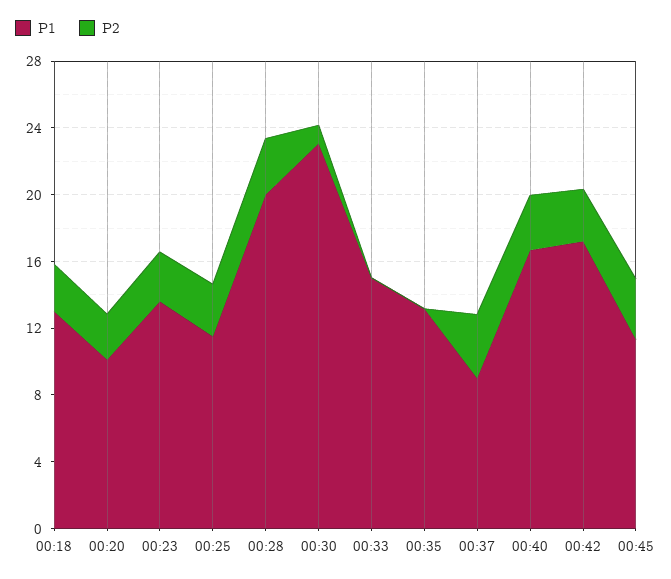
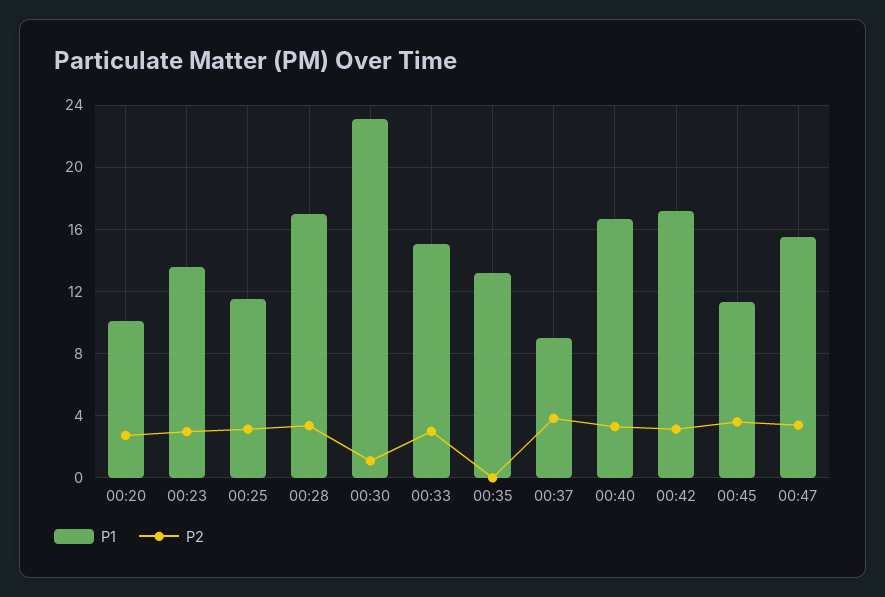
P1, 00:18: 13 -> none
P2, 00:18: 3 -> none
P1, 00:28: 20 -> 17
P2, 00:33: 0 -> 3
P1, 00:47: none -> 15.5
P2, 00:47: none -> 3.5

